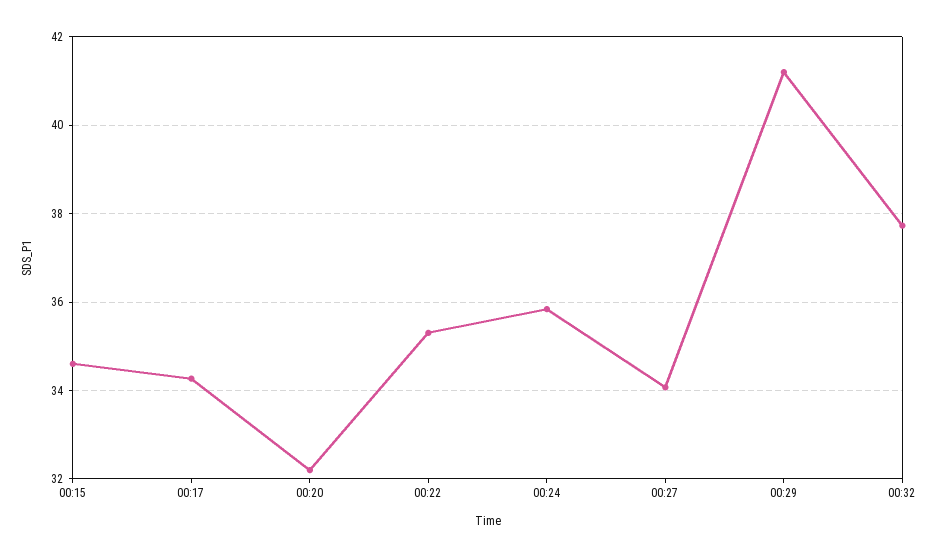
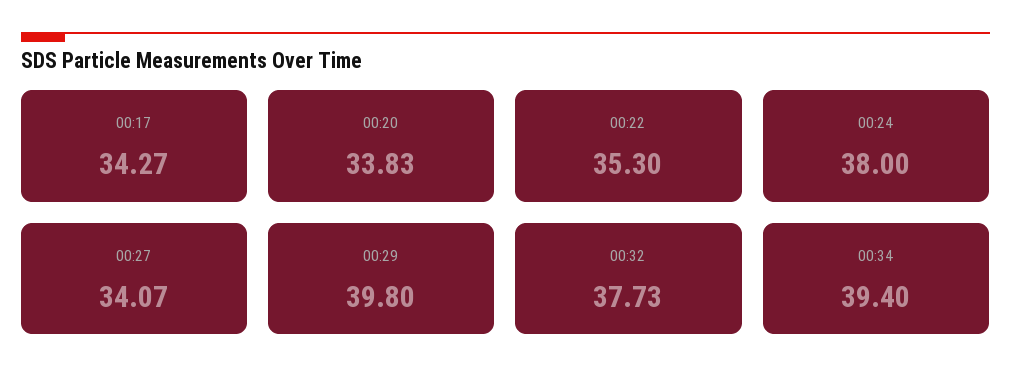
00:15: 34.6 -> none
00:20: 32.2 -> 33.83
00:24: 35.8 -> 38
00:29: 41.2 -> 39.8
00:34: none -> 39.4

